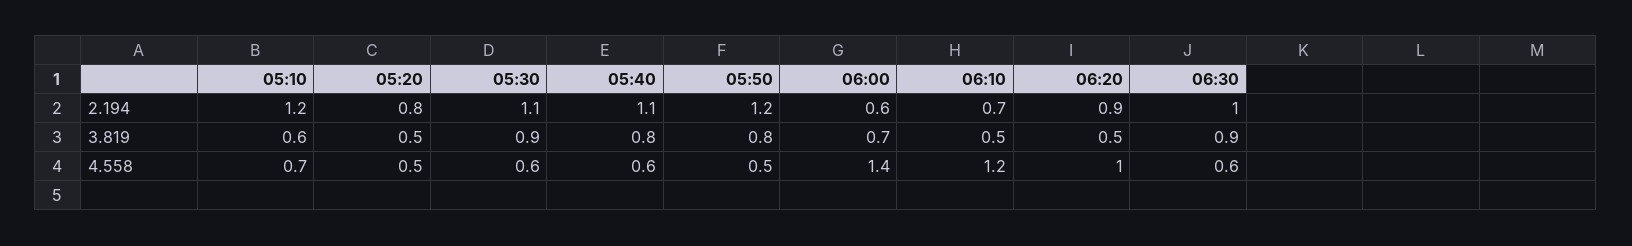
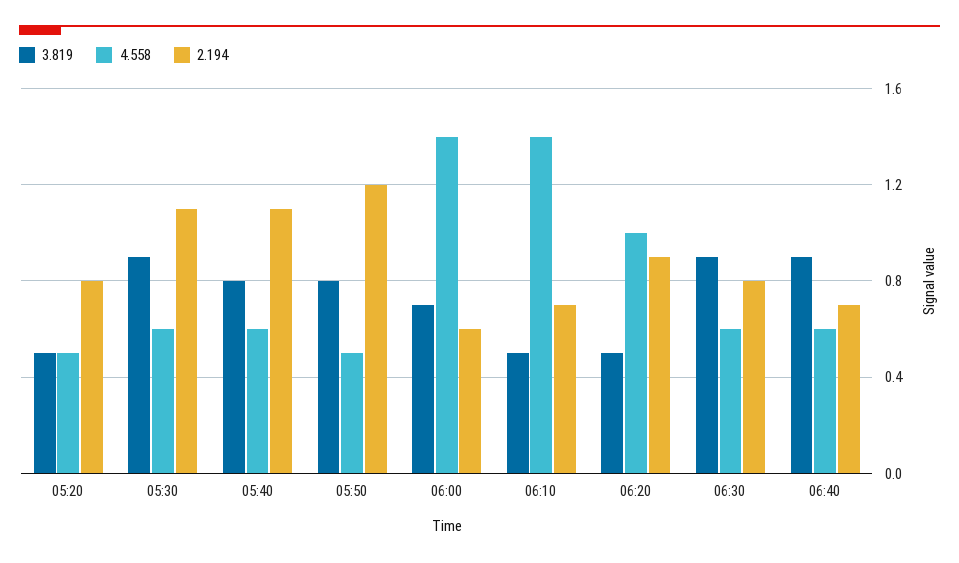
2.194, 05:10: 1.2 -> none
2.194, 06:30: 1 -> 0.8
3.819, 05:10: 0.6 -> none
4.558, 05:10: 0.7 -> none
4.558, 06:10: 1.2 -> 1.4
3.819, 06:40: none -> 0.9
4.558, 06:40: none -> 0.6
2.194, 06:40: none -> 0.7

